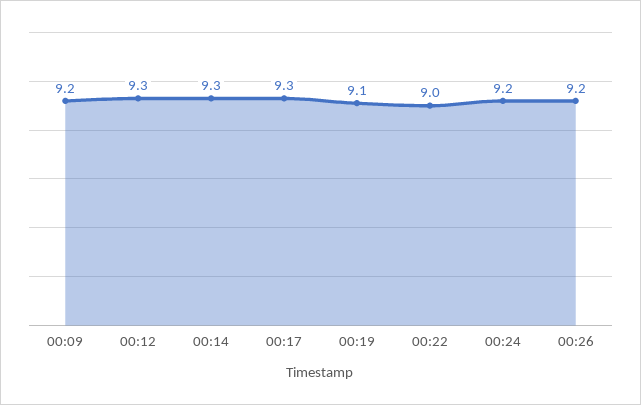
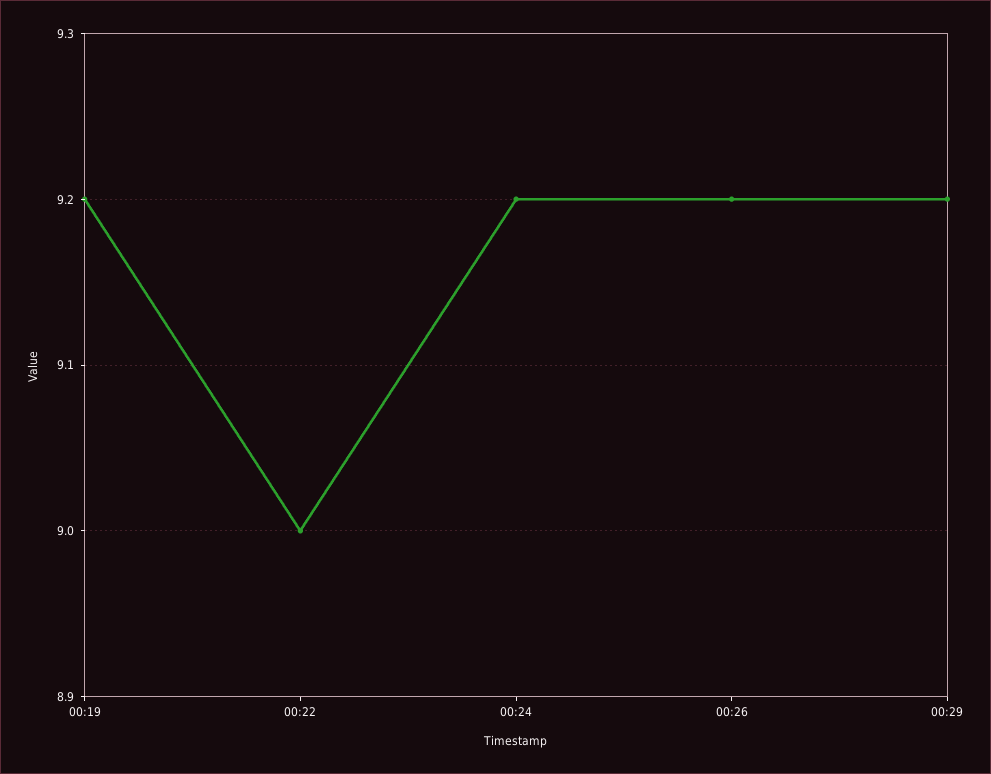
00:09: 9.2 -> none
00:12: 9.3 -> none
00:14: 9.3 -> none
00:17: 9.3 -> none
00:19: 9.1 -> 9.2
00:29: none -> 9.2

